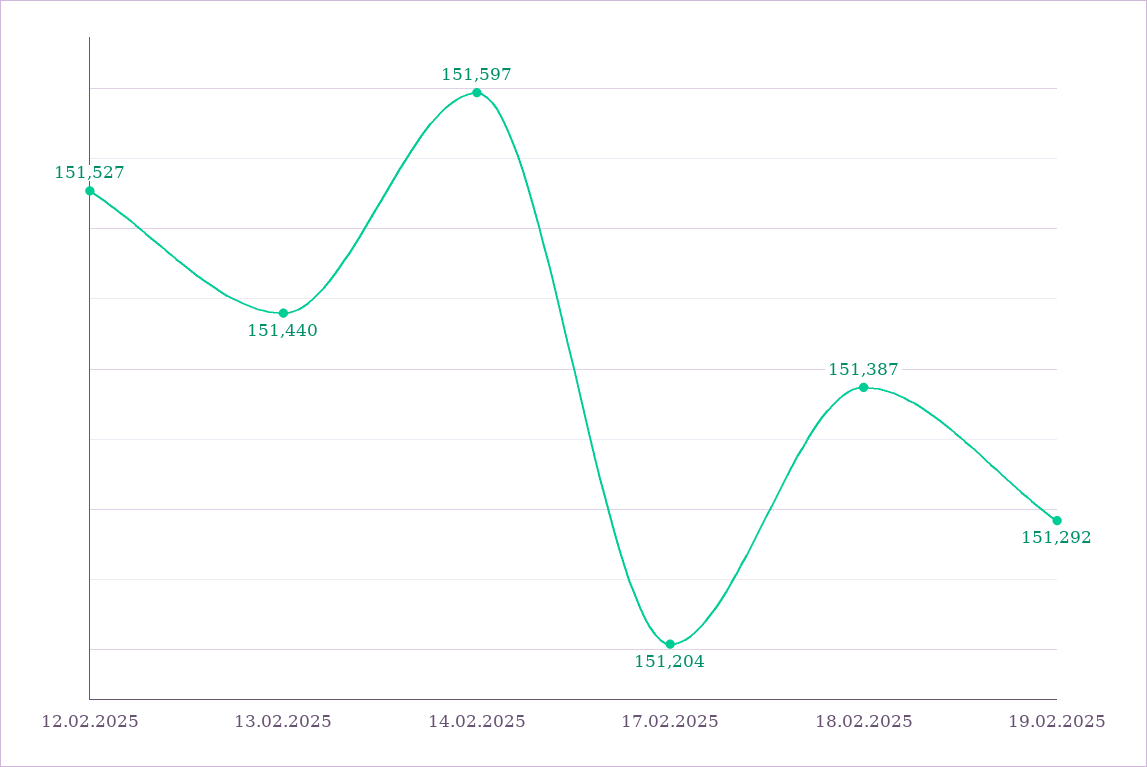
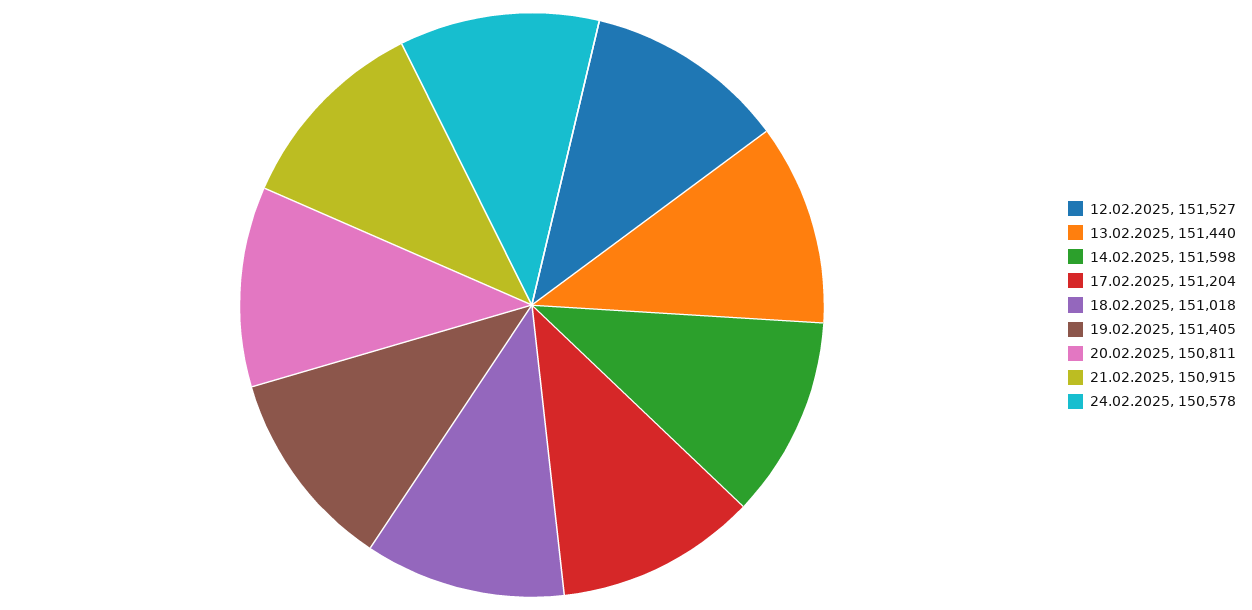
14.02.2025: 151597 -> 151598
18.02.2025: 151387 -> 151018
19.02.2025: 151292 -> 151405
20.02.2025: none -> 150811
21.02.2025: none -> 150915
24.02.2025: none -> 150578

